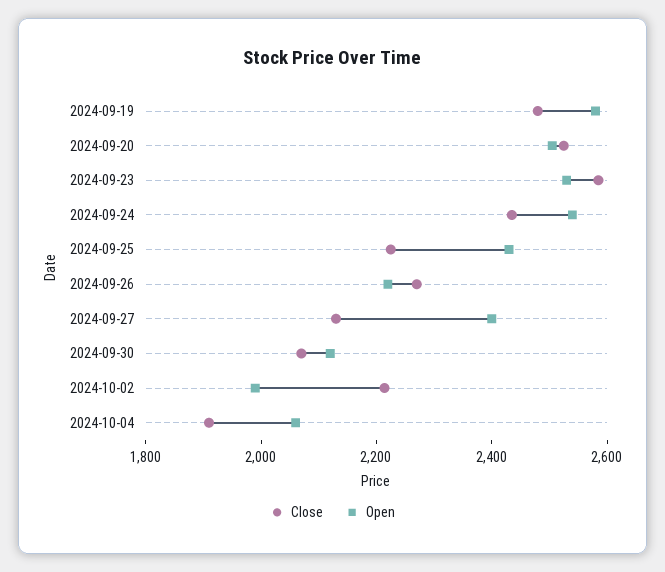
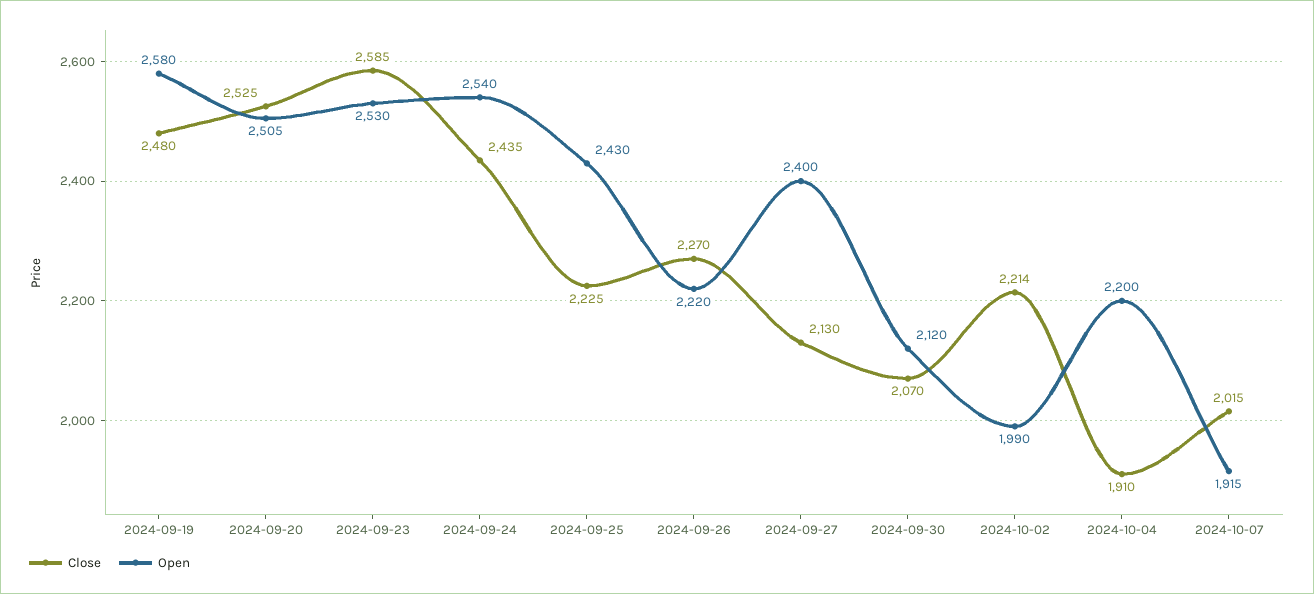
Open, 2024-10-04: 2050 -> 2200
Close, 2024-10-07: none -> 2015
Open, 2024-10-07: none -> 1915

